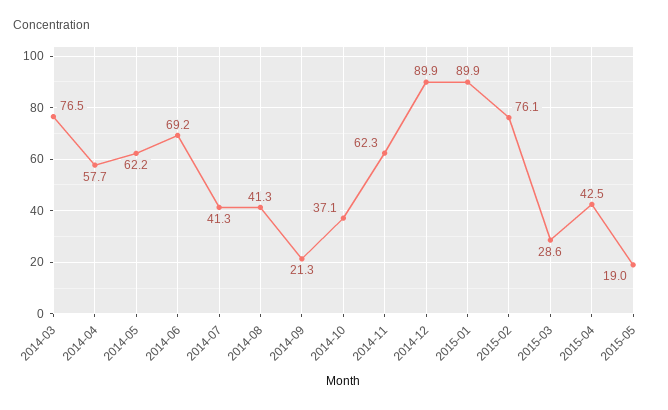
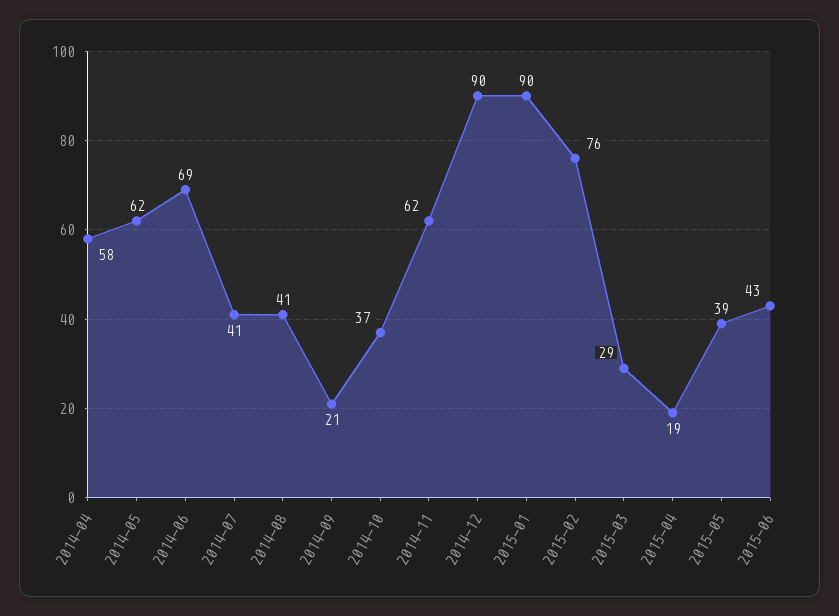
2014-03: 76.5 -> none
2015-04: 42.5 -> 19
2015-05: 19 -> 39
2015-06: none -> 43

